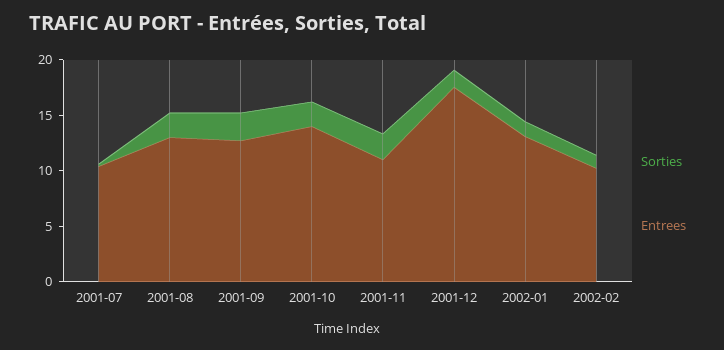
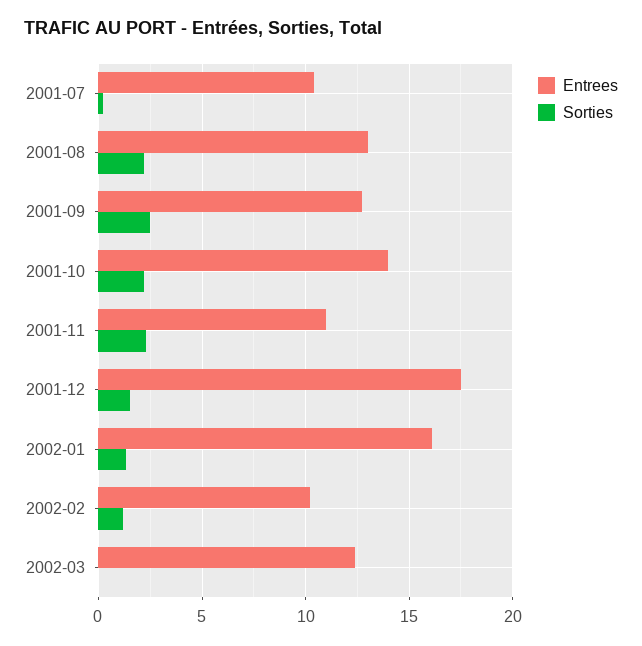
Entrees, 2002-01: 13 -> 16
Entrees, 2002-03: none -> 12.5
Sorties, 2002-03: none -> 0

